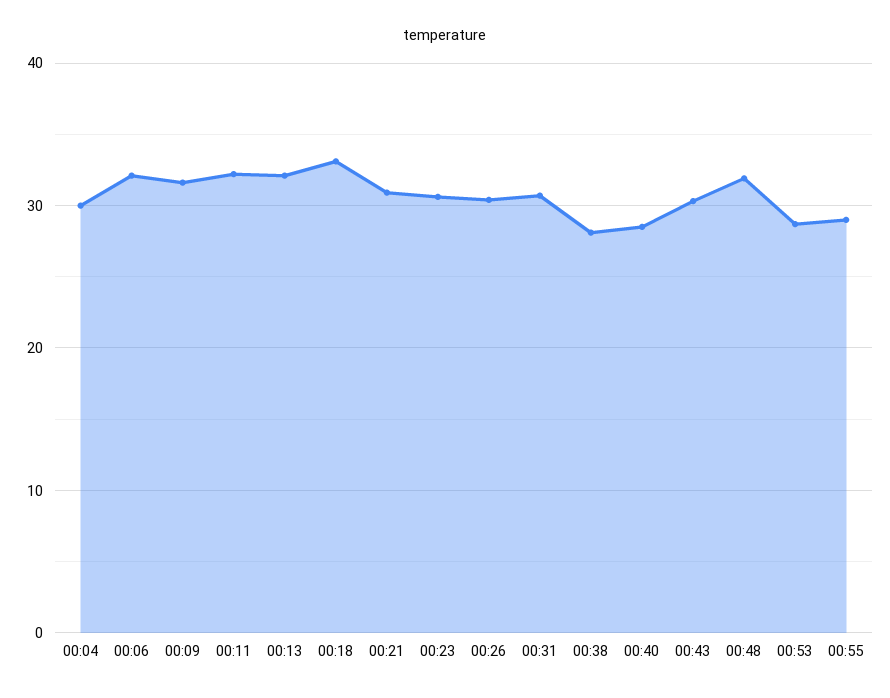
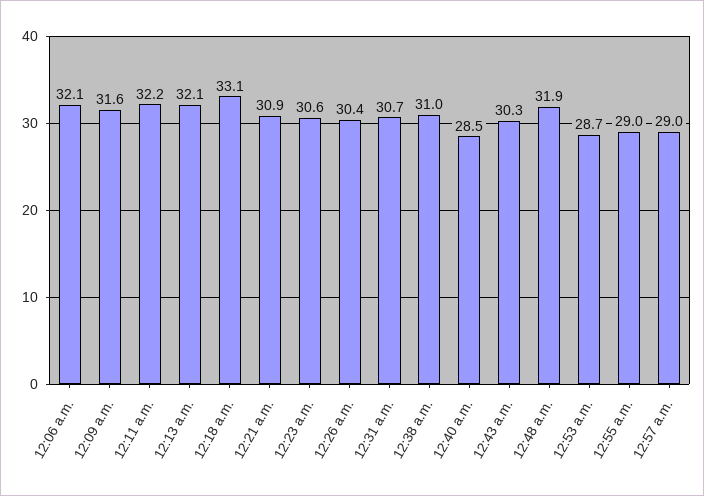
00:04: 30 -> none
00:38: 28 -> 31
12:57 a.m.: none -> 29

